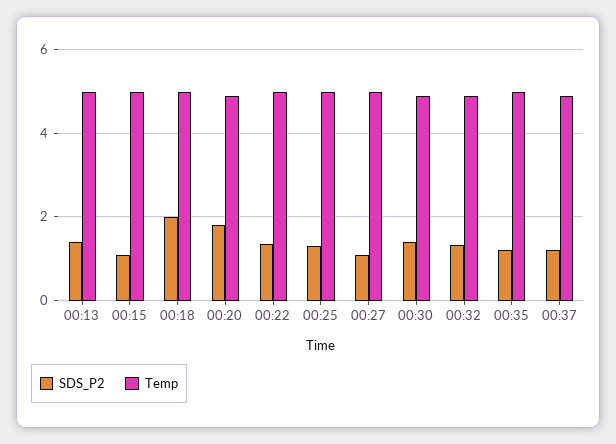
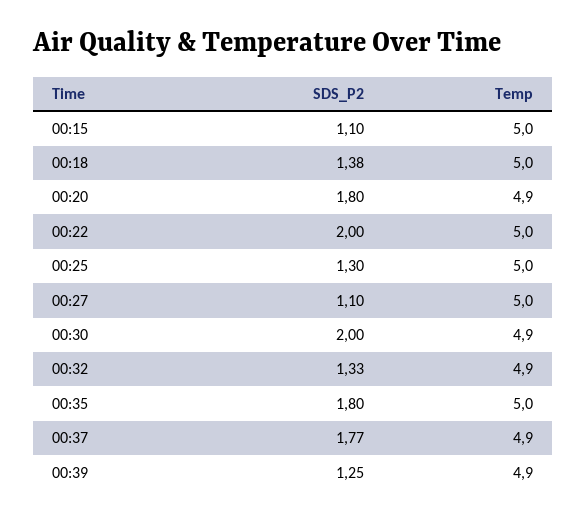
SDS_P2, 00:13: 1.4 -> none
Temp, 00:13: 5 -> none
SDS_P2, 00:18: 2 -> 1.38
SDS_P2, 00:22: 1.4 -> 2
SDS_P2, 00:30: 1.4 -> 2
SDS_P2, 00:35: 1.2 -> 1.8
SDS_P2, 00:37: 1.2 -> 1.77
SDS_P2, 00:39: none -> 1.25
Temp, 00:39: none -> 4.9

